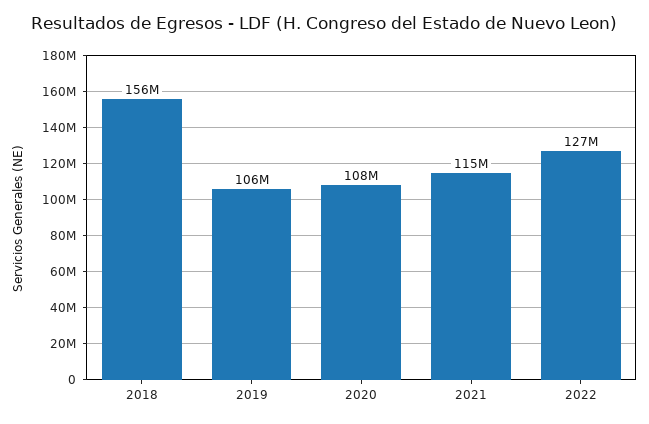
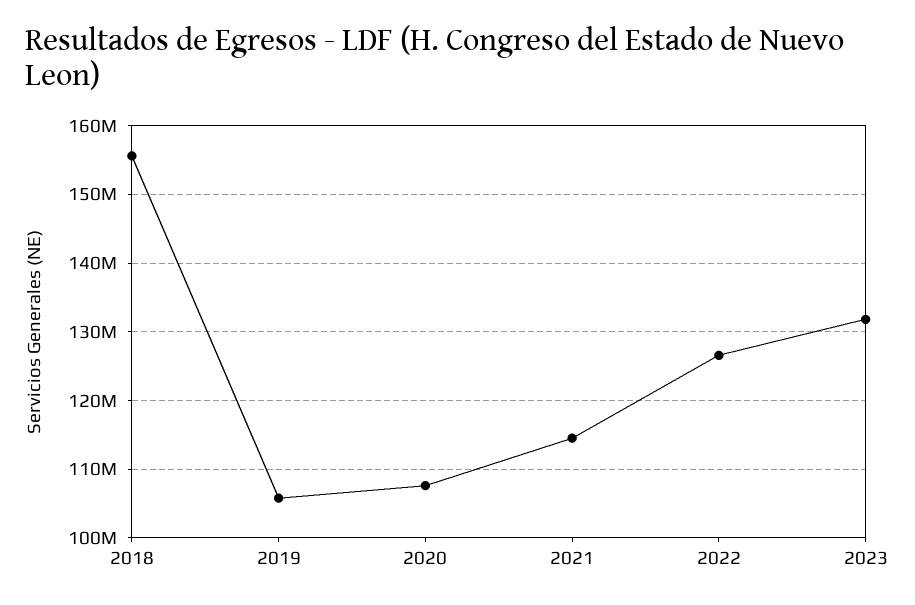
2023: none -> 132000000

